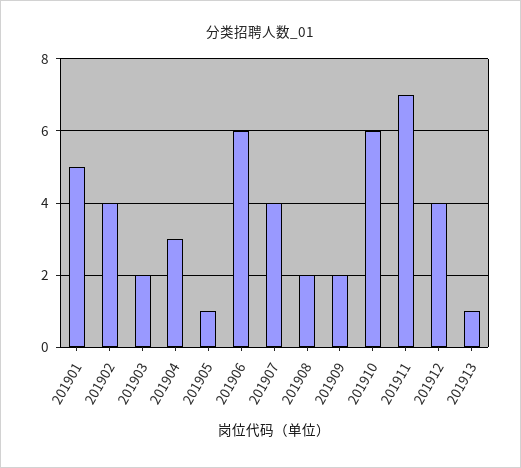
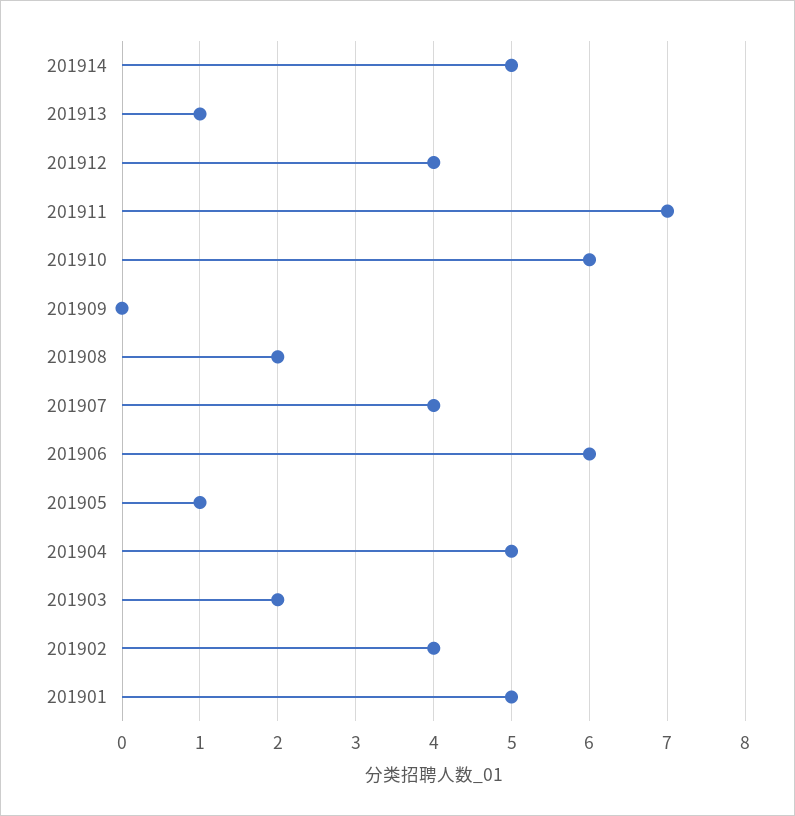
201904: 3 -> 5
201909: 2 -> 0
201914: none -> 5

